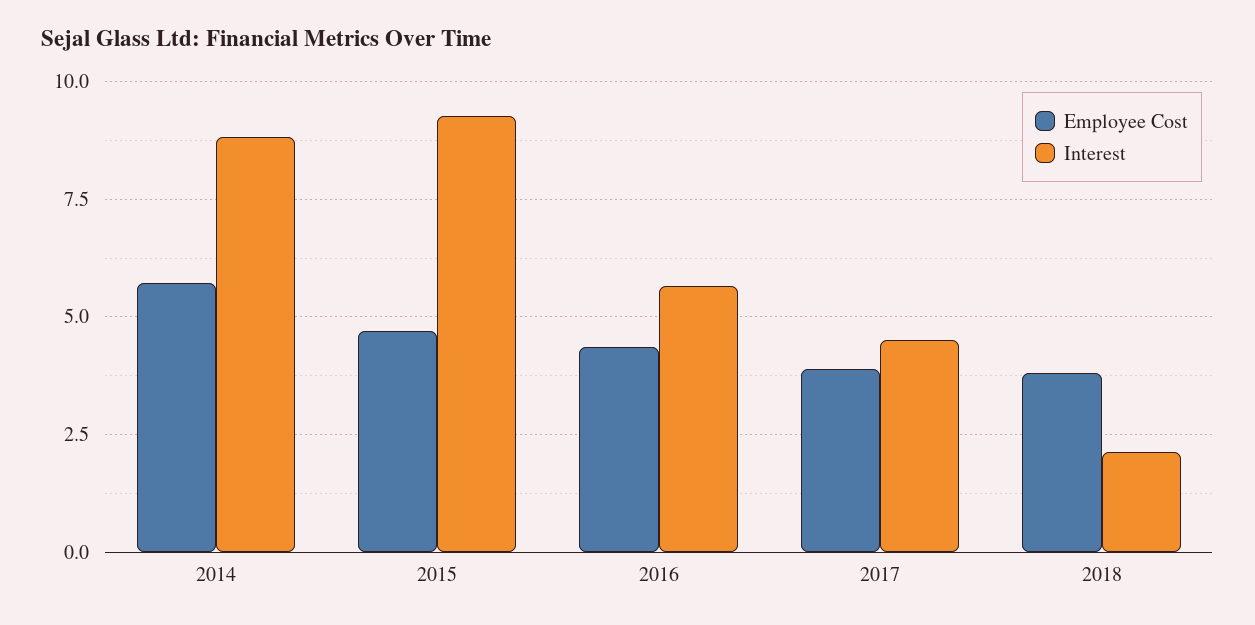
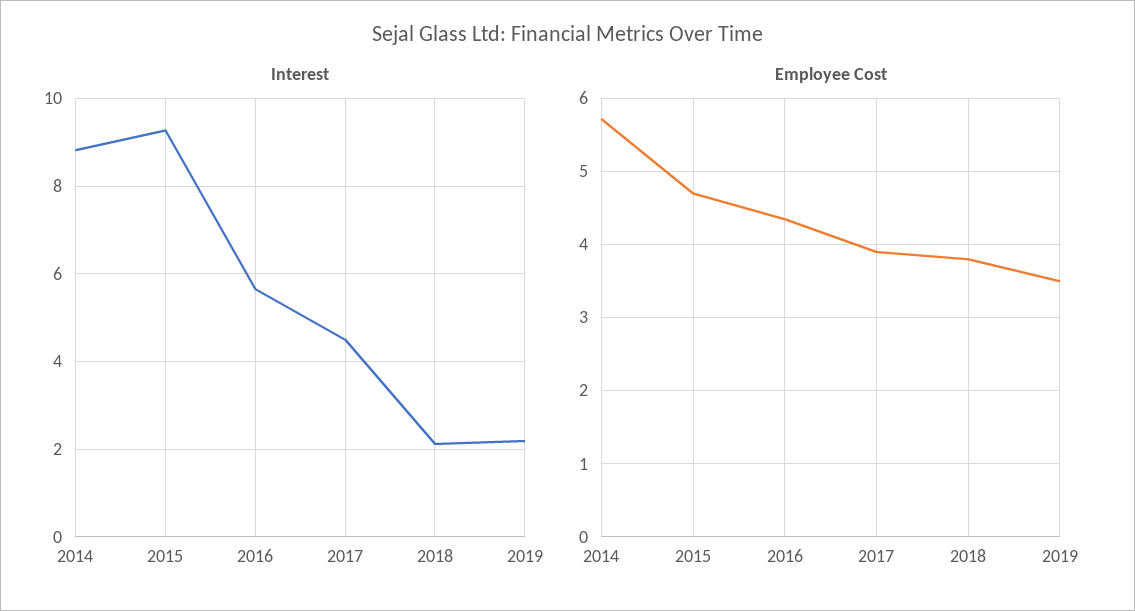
Interest, 2019: none -> 2.2
Employee Cost, 2019: none -> 3.5

